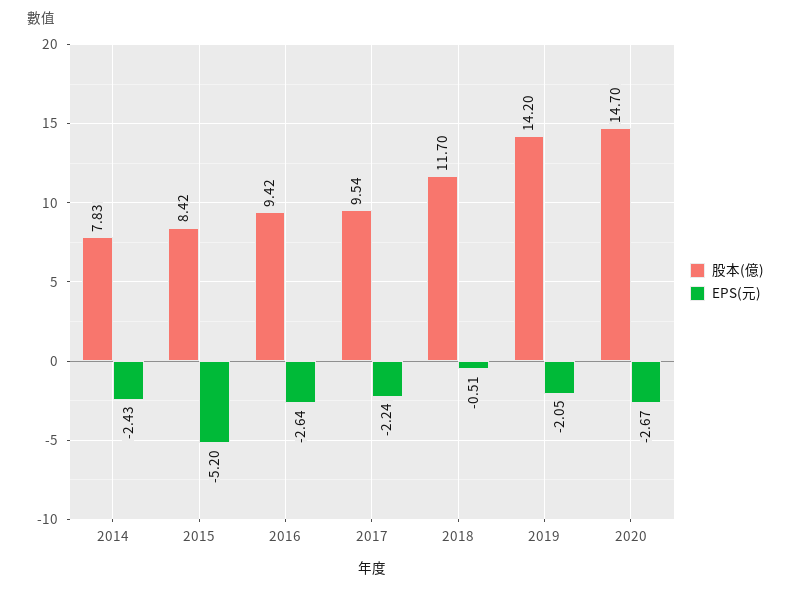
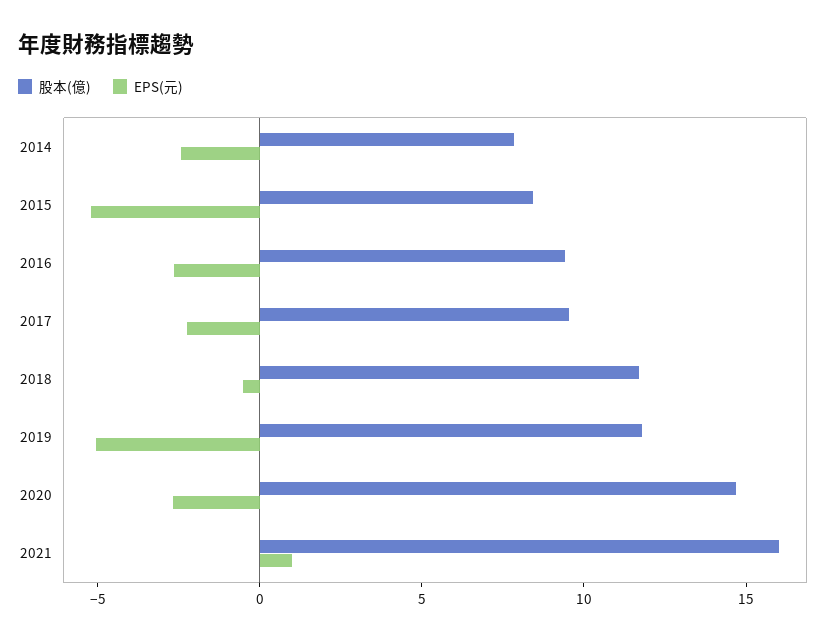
股本(億), 2019: 14.2 -> 12
EPS(元), 2019: -2.05 -> -5
股本(億), 2021: none -> 16
EPS(元), 2021: none -> 1

